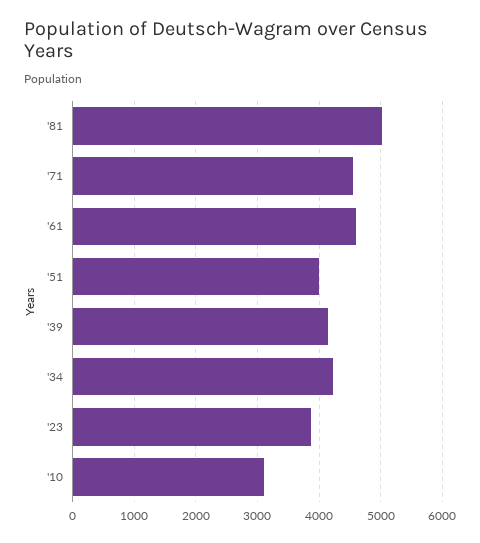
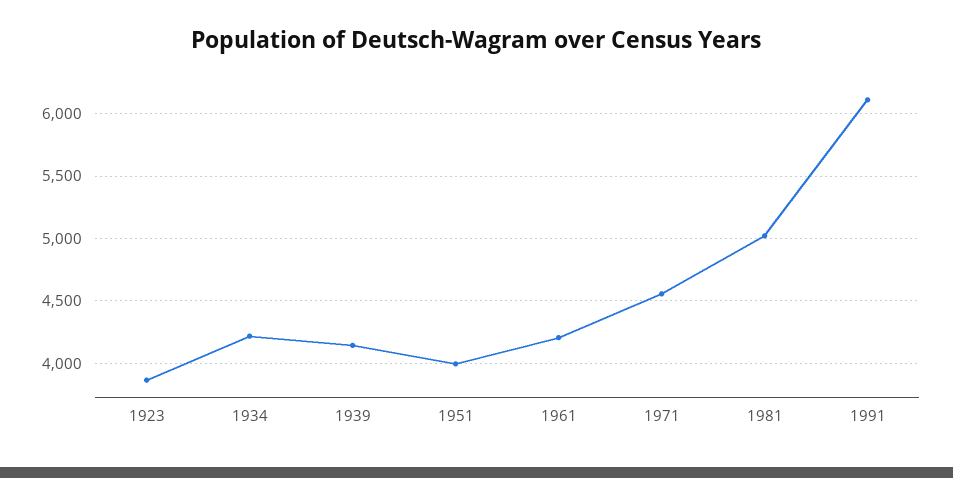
'61: 4600 -> 4200
'10: 3100 -> none
1991: none -> 6100

